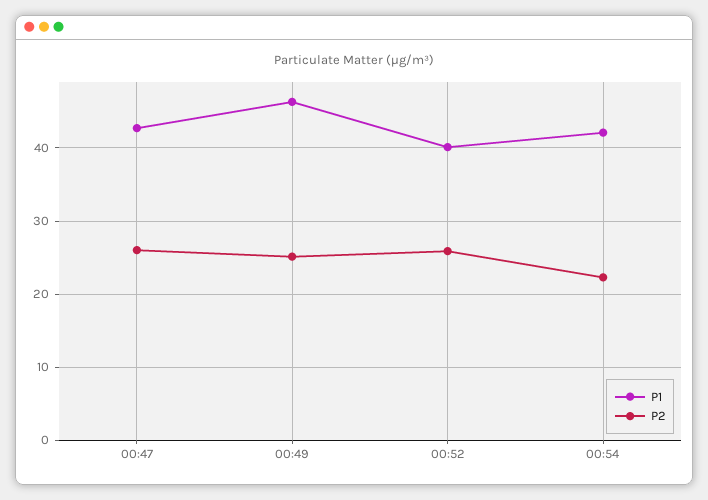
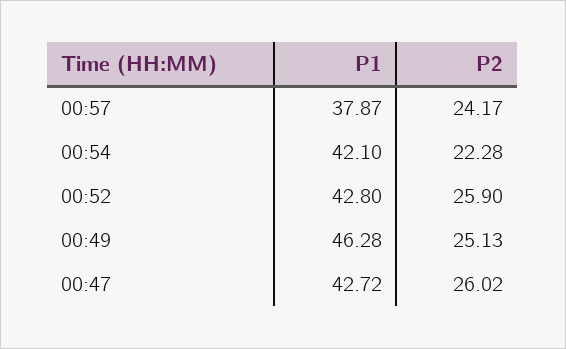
P1, 00:52: 40 -> 42.8
P1, 00:57: none -> 37.87
P2, 00:57: none -> 24.17

